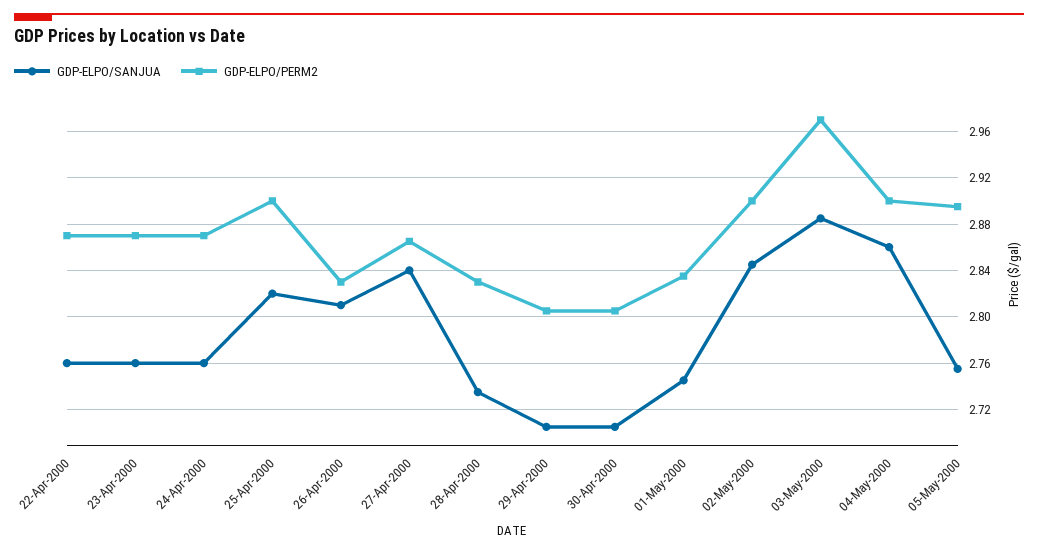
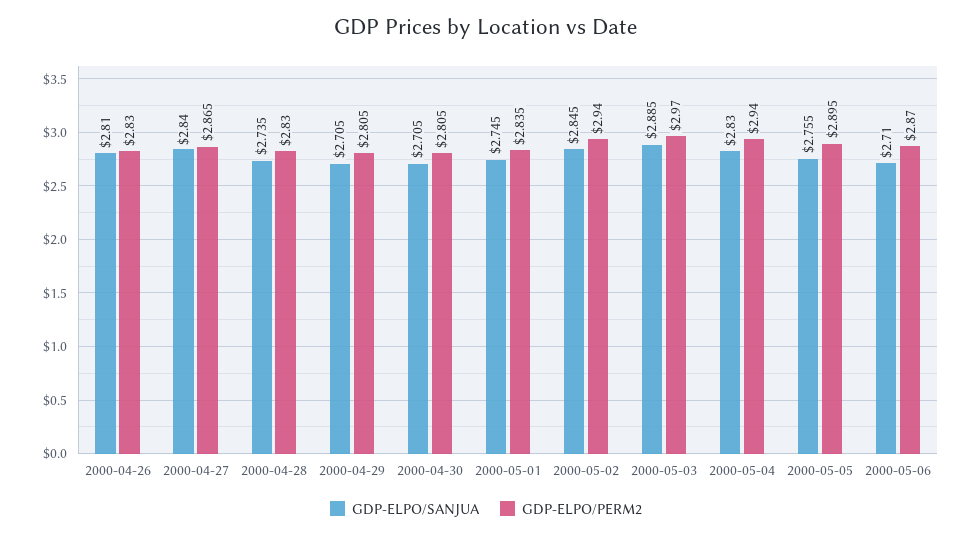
GDP-ELPO/SANJUA, 22-Apr-2000: 2.76 -> none
GDP-ELPO/PERM2, 22-Apr-2000: 2.87 -> none
GDP-ELPO/SANJUA, 23-Apr-2000: 2.76 -> none
GDP-ELPO/PERM2, 23-Apr-2000: 2.87 -> none
GDP-ELPO/SANJUA, 24-Apr-2000: 2.76 -> none
GDP-ELPO/PERM2, 24-Apr-2000: 2.87 -> none
GDP-ELPO/SANJUA, 25-Apr-2000: 2.82 -> none
GDP-ELPO/PERM2, 25-Apr-2000: 2.9 -> none
GDP-ELPO/PERM2, 02-May-2000: 2.9 -> 2.94
GDP-ELPO/SANJUA, 04-May-2000: 2.86 -> 2.83
GDP-ELPO/PERM2, 04-May-2000: 2.9 -> 2.94
GDP-ELPO/SANJUA, 2000-05-06: none -> 2.71
GDP-ELPO/PERM2, 2000-05-06: none -> 2.87

